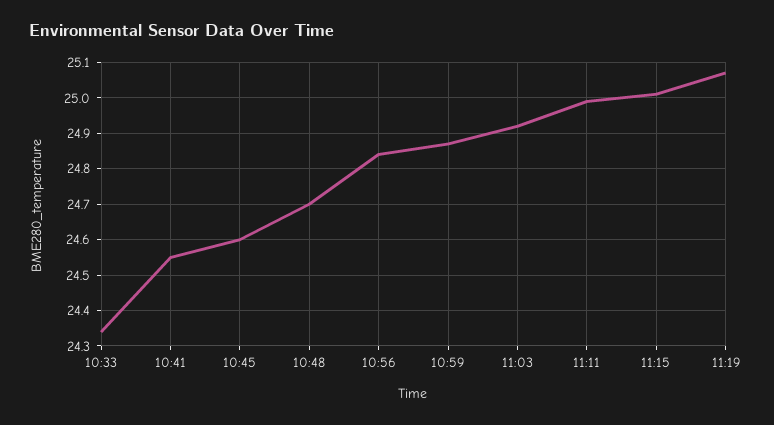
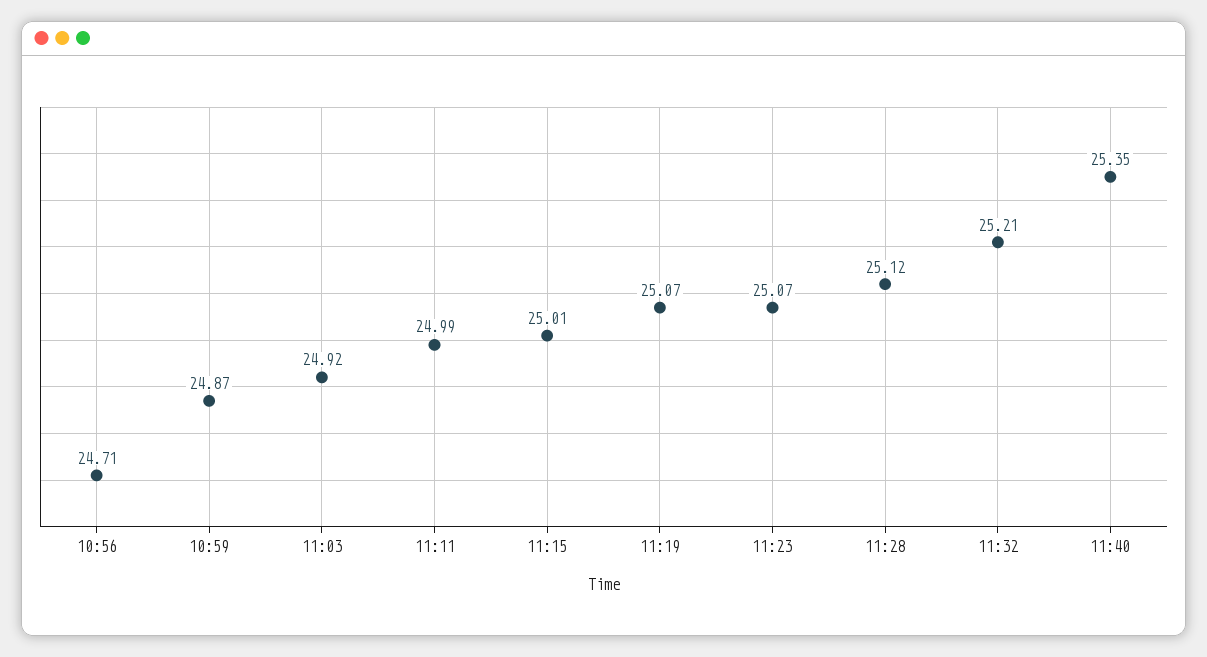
10:33: 24.35 -> none
10:41: 24.55 -> none
10:45: 24.6 -> none
10:48: 24.7 -> none
10:56: 24.85 -> 24.71
11:23: none -> 25.07
11:28: none -> 25.12
11:32: none -> 25.21
11:40: none -> 25.35

